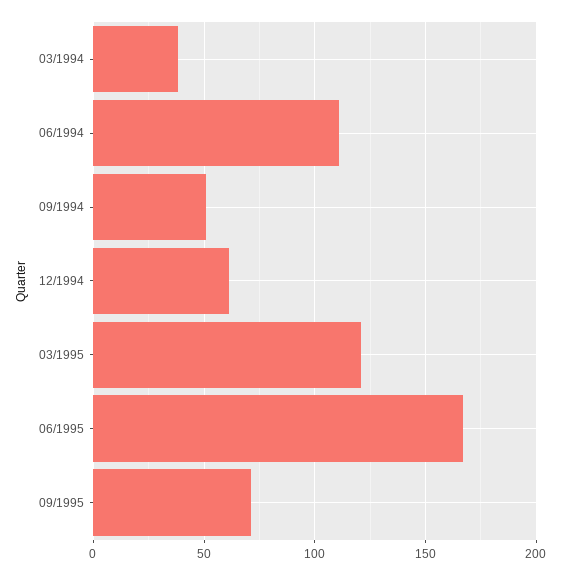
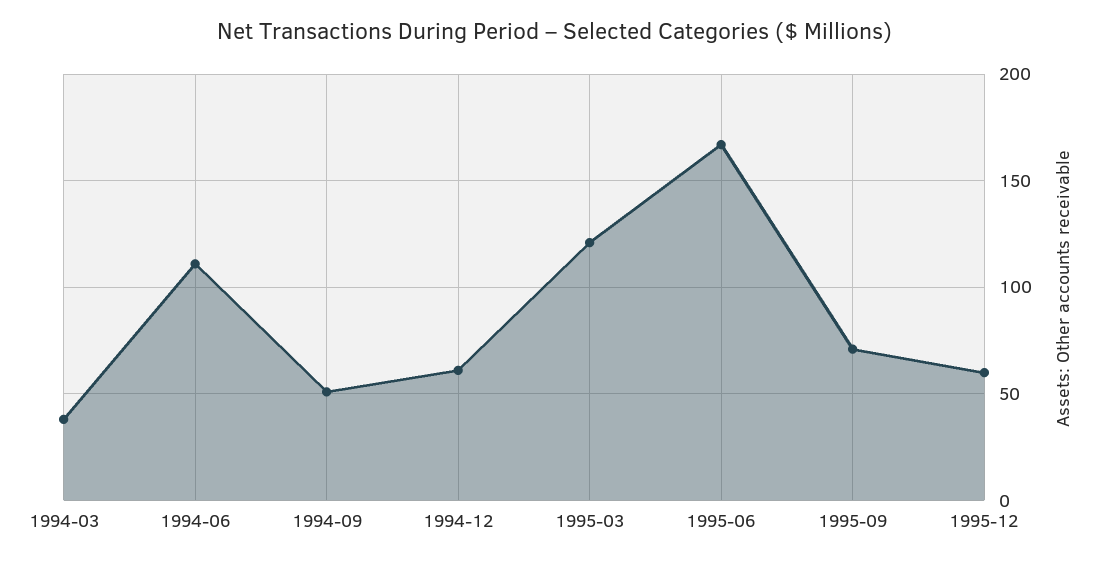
1995-12: none -> 60

